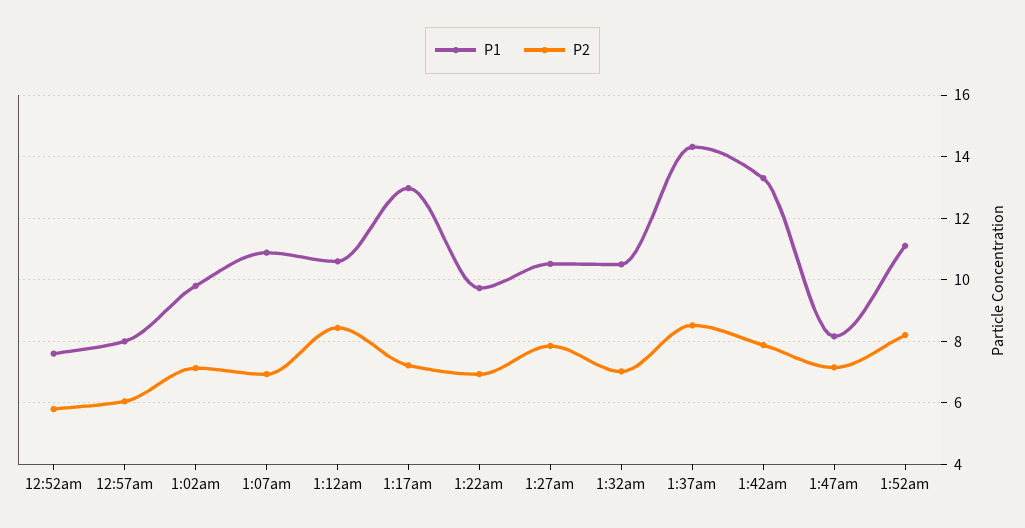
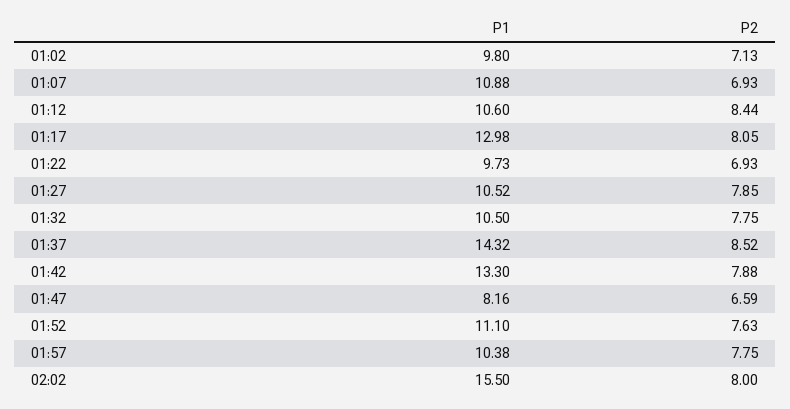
P1, 12:52am: 7.6 -> none
P2, 12:52am: 5.8 -> none
P1, 12:57am: 8 -> none
P2, 12:57am: 6 -> none
P2, 1:17am: 7.2 -> 8.05
P2, 1:32am: 7 -> 7.75
P2, 1:47am: 7.2 -> 6.59
P2, 1:52am: 8.2 -> 7.63
P1, 01:57: none -> 10.38
P2, 01:57: none -> 7.75
P1, 02:02: none -> 15.5
P2, 02:02: none -> 8

